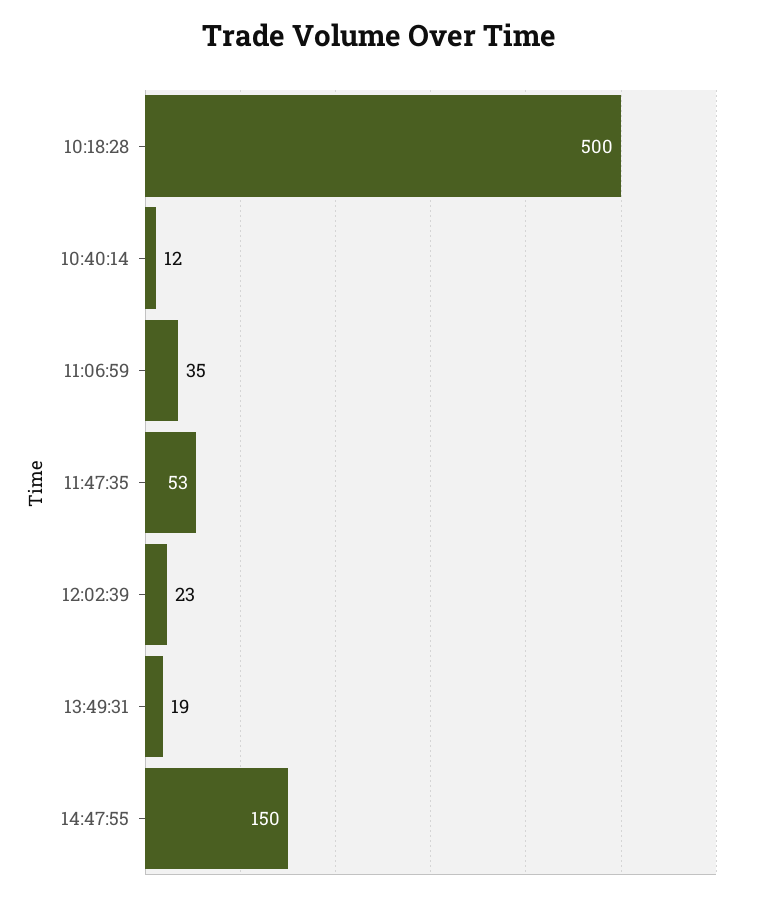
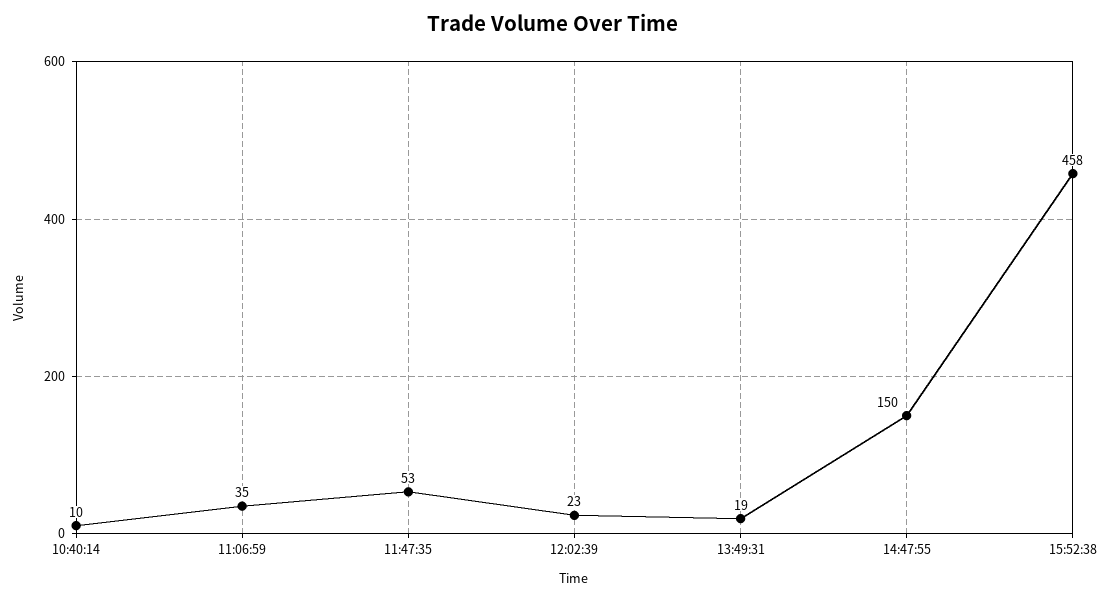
10:18:28: 500 -> none
10:40:14: 12 -> 10
15:52:38: none -> 458

